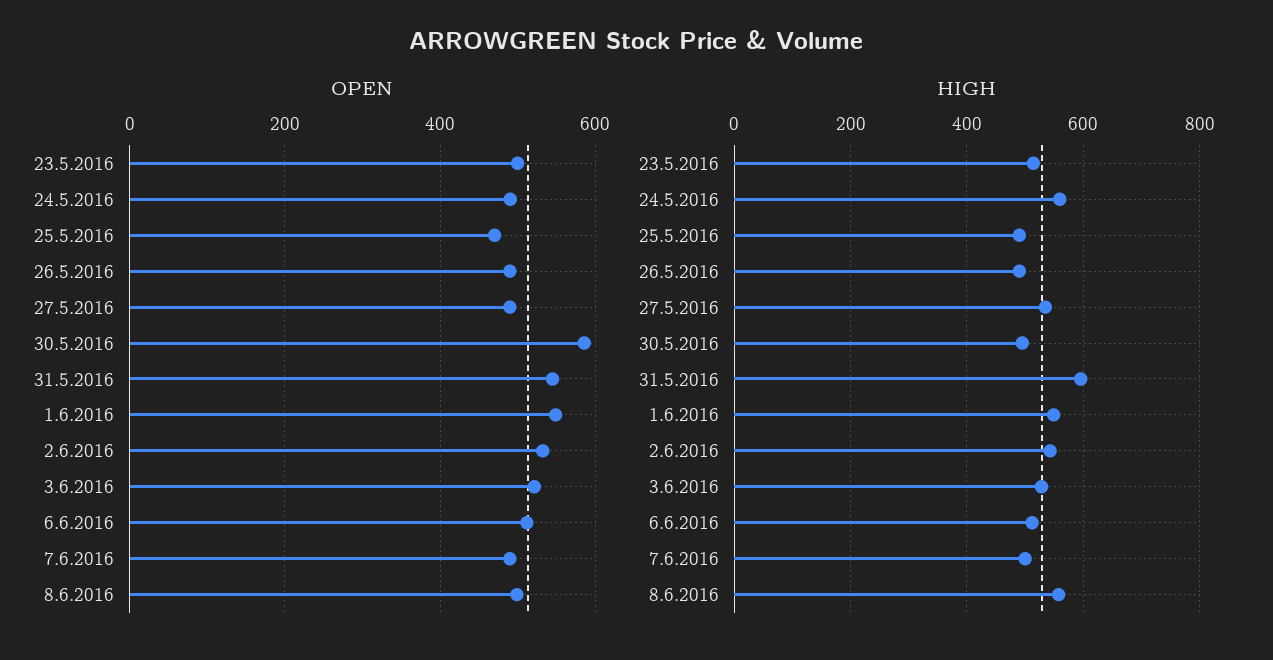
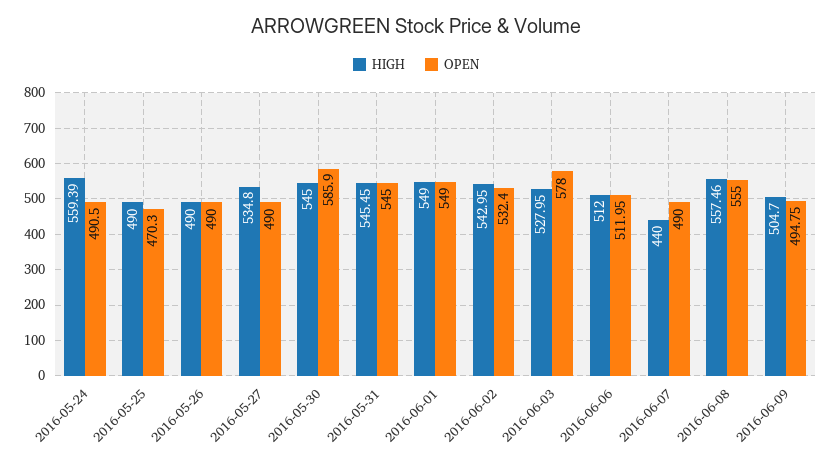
OPEN, 23.5.2016: 500 -> none
OPEN, 3.6.2016: 520 -> 578
OPEN, 8.6.2016: 500 -> 555
HIGH, 23.5.2016: 520 -> none
HIGH, 30.5.2016: 500 -> 545
HIGH, 31.5.2016: 600 -> 545.45
HIGH, 7.6.2016: 500 -> 440
HIGH, 2016-06-09: none -> 504.7
OPEN, 2016-06-09: none -> 494.75

